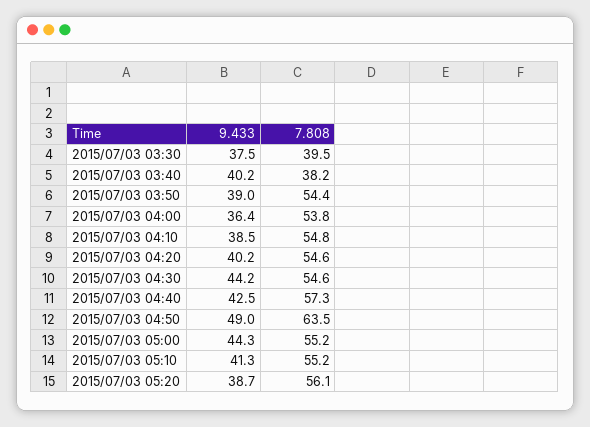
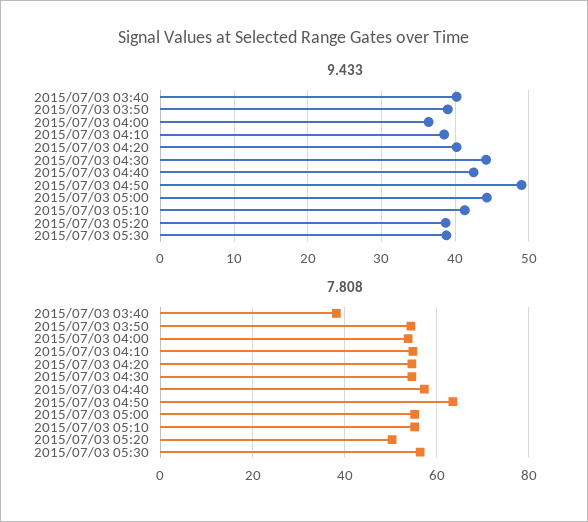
9.433, 2015/07/03 03:30: 37.5 -> none
7.808, 2015/07/03 03:30: 39.5 -> none
7.808, 2015/07/03 05:20: 56.1 -> 50
9.433, 2015/07/03 05:30: none -> 39
7.808, 2015/07/03 05:30: none -> 56

